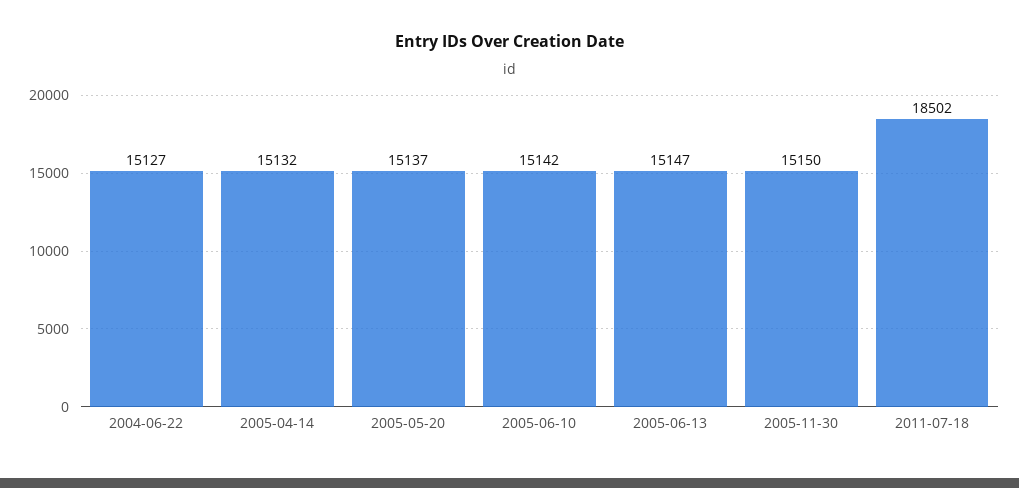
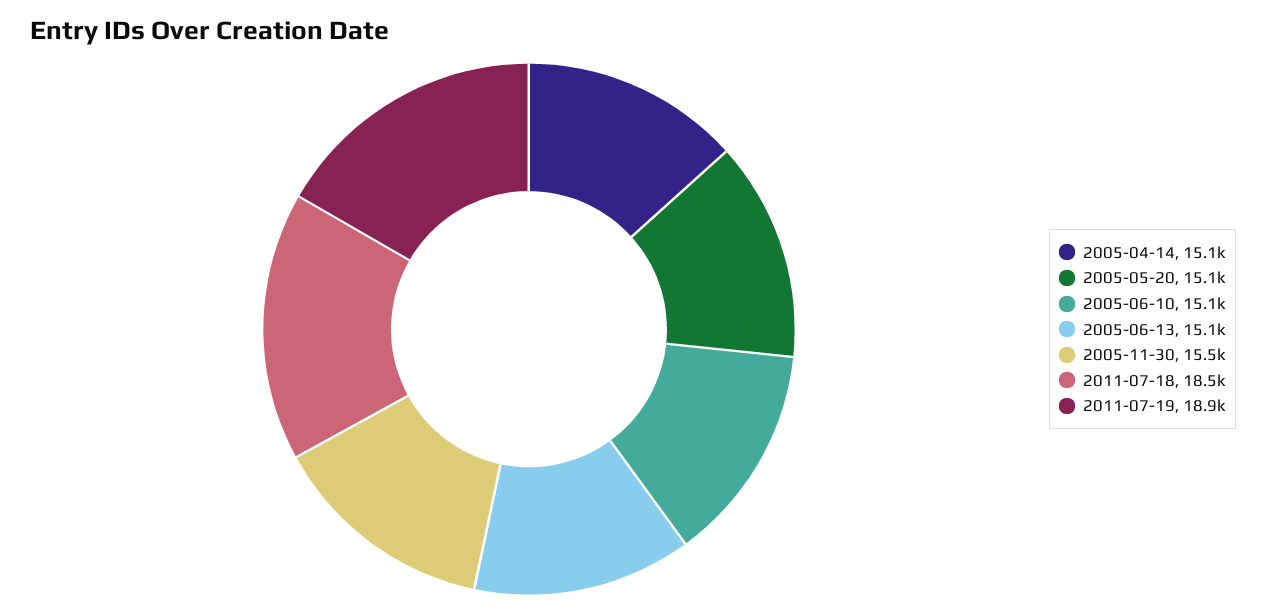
2004-06-22: 15127 -> none
2005-11-30: 15150 -> 15500
2011-07-19: none -> 18900

